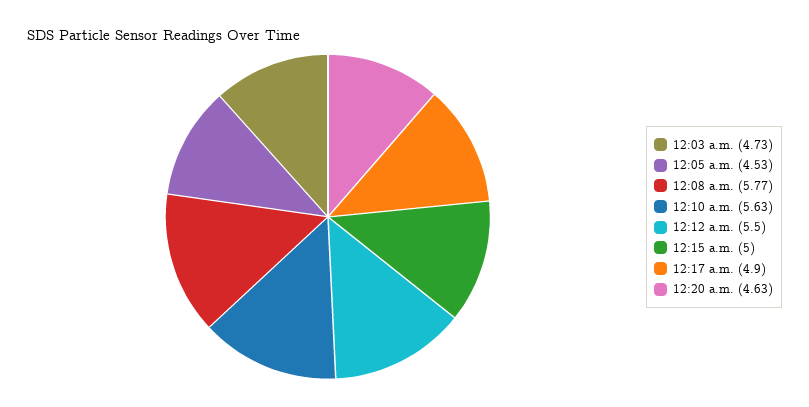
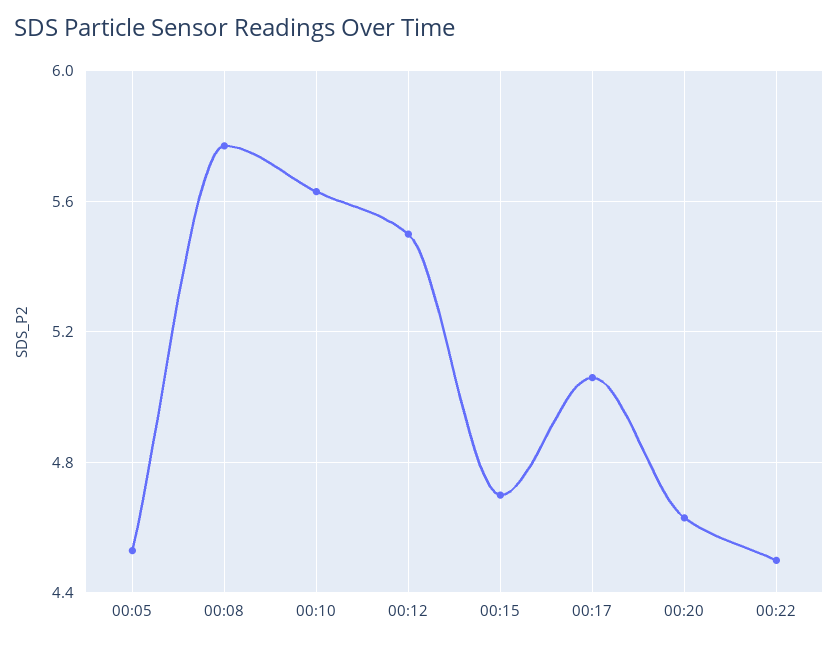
12:03 a.m.: 4.73 -> none
12:15 a.m.: 5 -> 4.7
12:17 a.m.: 4.9 -> 5.05
00:22: none -> 4.5

